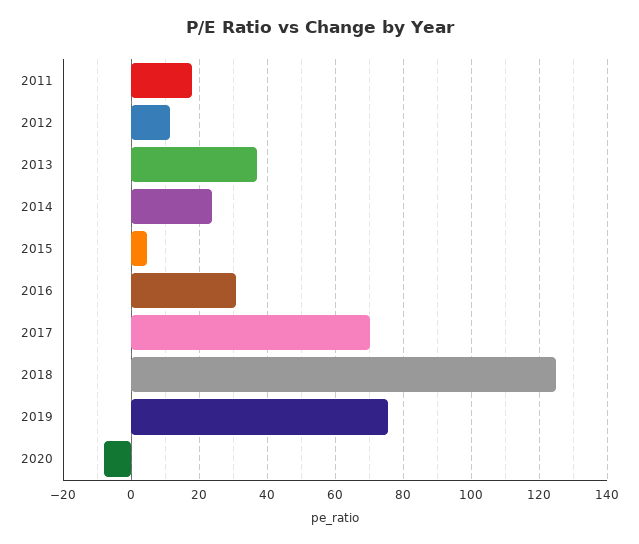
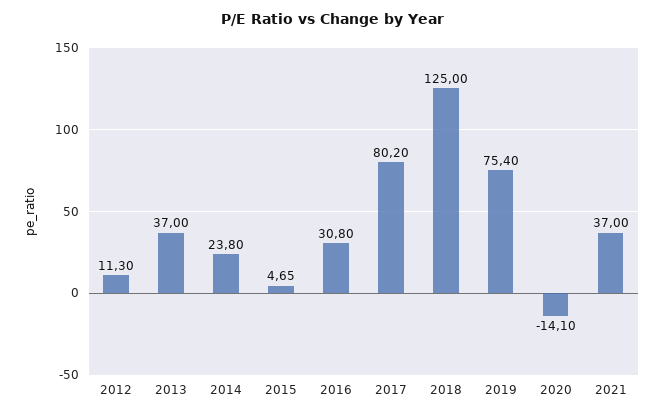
2011: 18 -> none
2017: 70 -> 80.2
2020: -8 -> -14.1
2021: none -> 37

